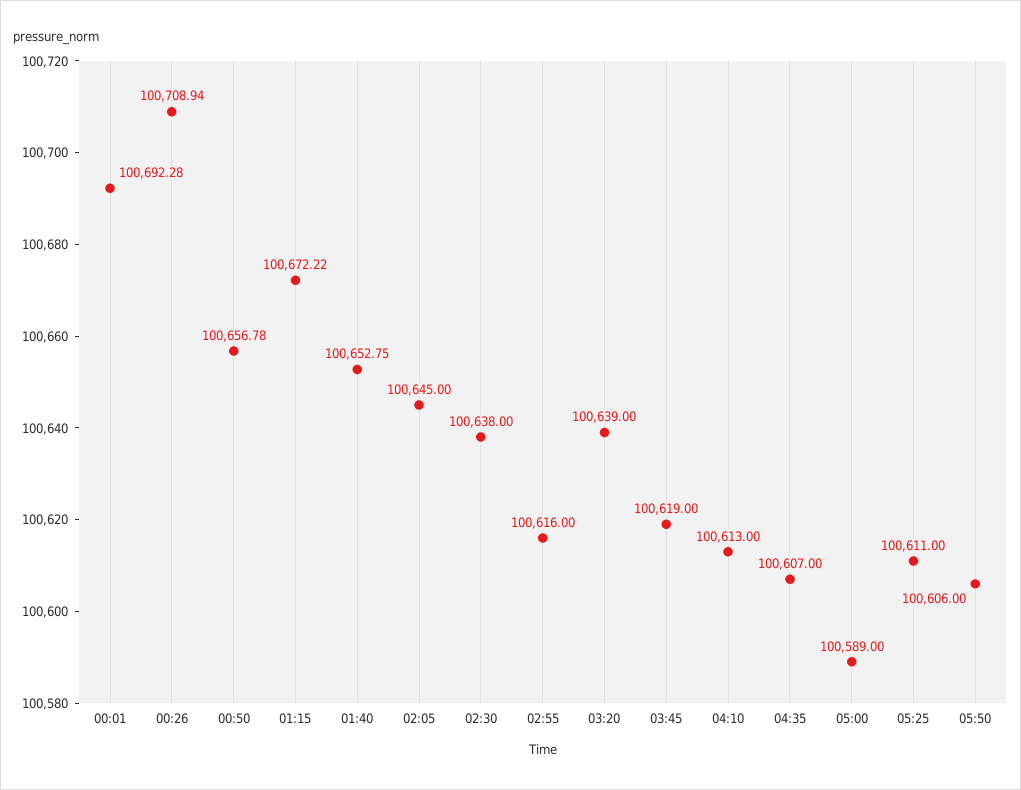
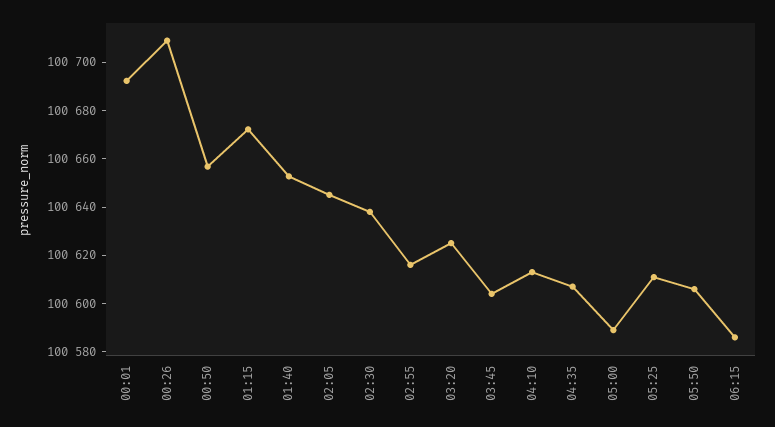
03:20: 100639 -> 100625
03:45: 100619 -> 100605
06:15: none -> 100585

